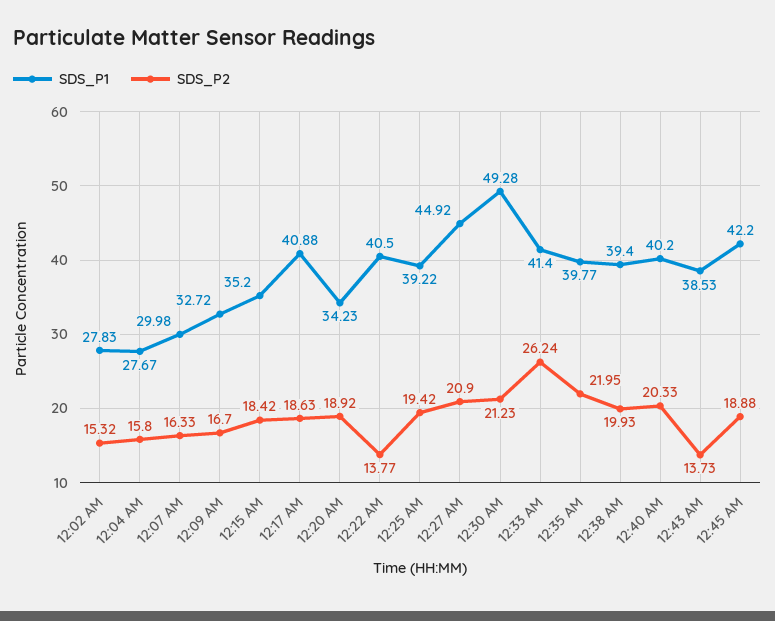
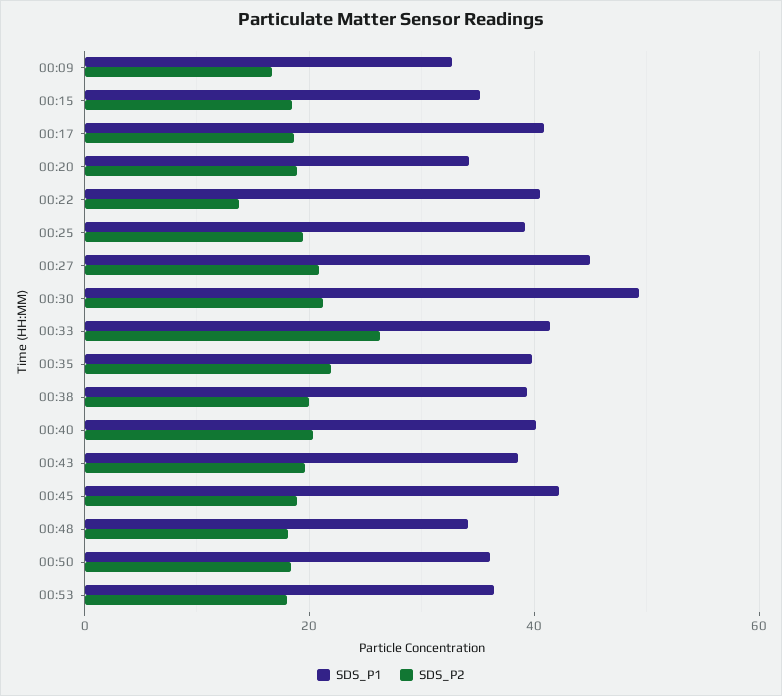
SDS_P1, 12:02 AM: 27.83 -> none
SDS_P2, 12:02 AM: 15.32 -> none
SDS_P1, 12:04 AM: 27.67 -> none
SDS_P2, 12:04 AM: 15.8 -> none
SDS_P1, 12:07 AM: 29.98 -> none
SDS_P2, 12:07 AM: 16.33 -> none
SDS_P2, 12:43 AM: 13.73 -> 20
SDS_P1, 00:48: none -> 34
SDS_P2, 00:48: none -> 18
SDS_P1, 00:50: none -> 36
SDS_P2, 00:50: none -> 18
SDS_P1, 00:53: none -> 36
SDS_P2, 00:53: none -> 18

